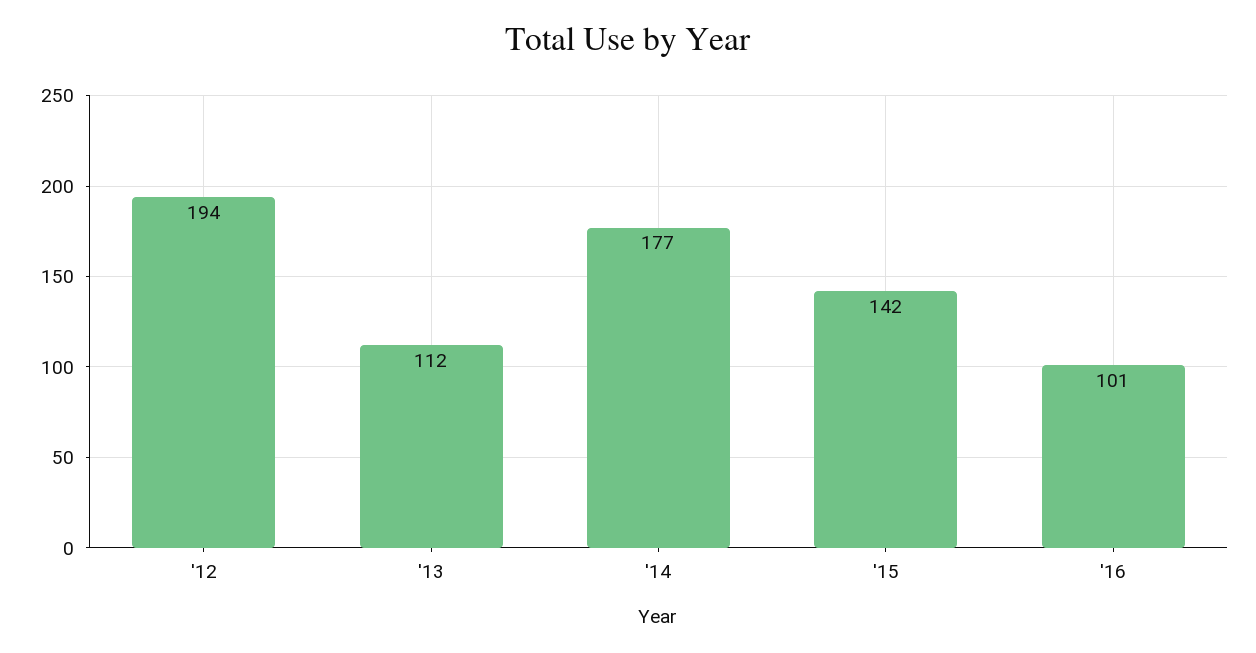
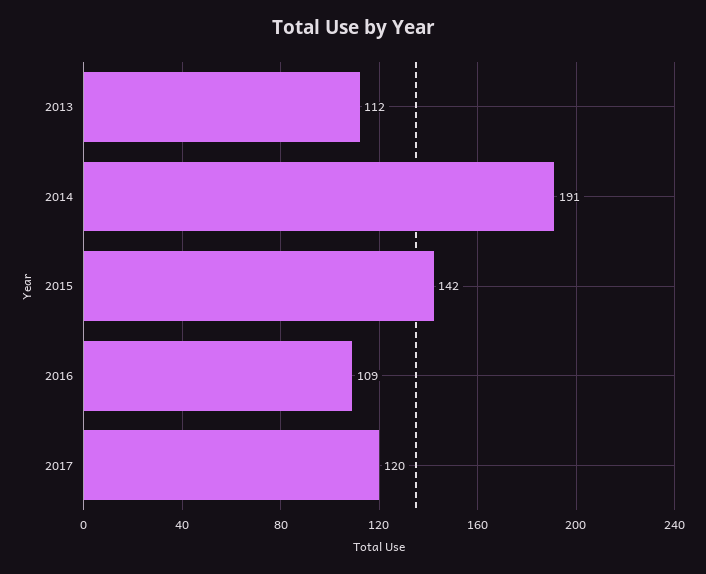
'12: 194 -> none
'14: 177 -> 191
'16: 101 -> 109
2017: none -> 120

